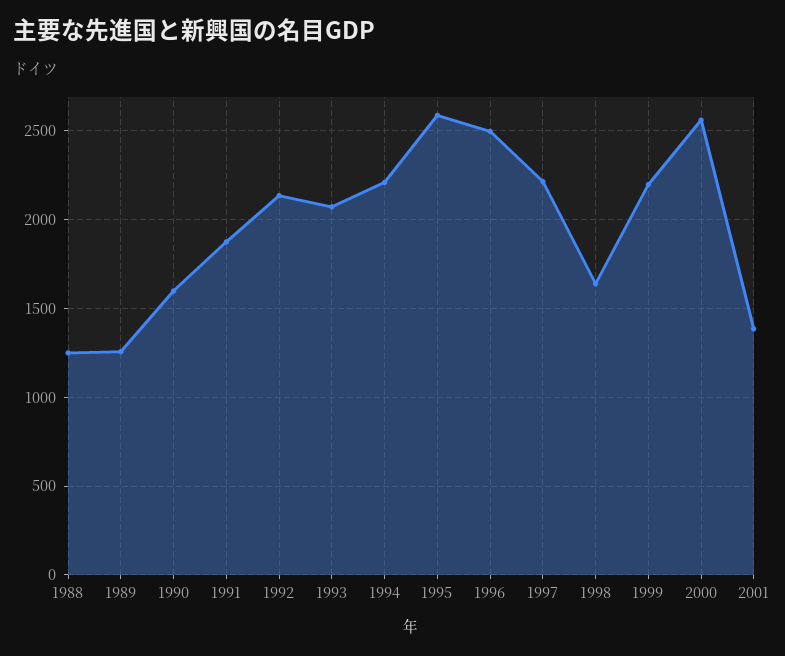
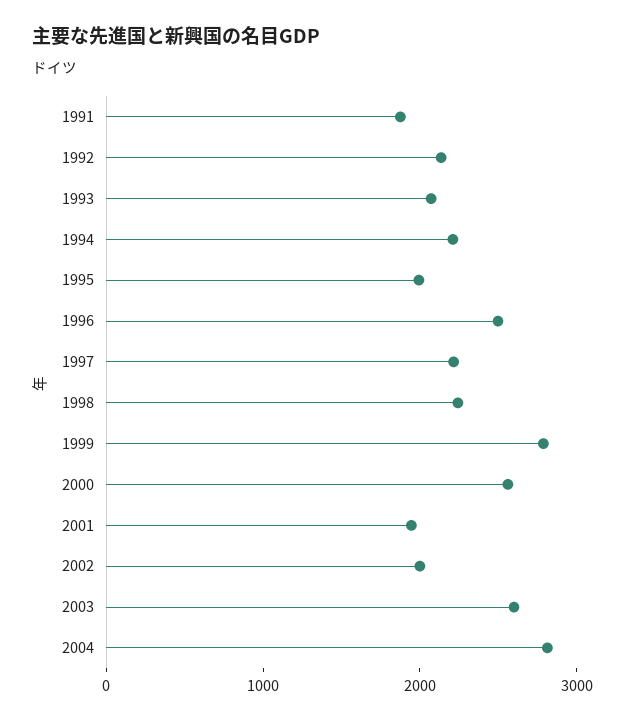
1988: 1250 -> none
1989: 1250 -> none
1990: 1600 -> none
1995: 2600 -> 2000
1998: 1650 -> 2200
1999: 2200 -> 2800
2001: 1400 -> 2000
2002: none -> 2000
2003: none -> 2600
2004: none -> 2800

